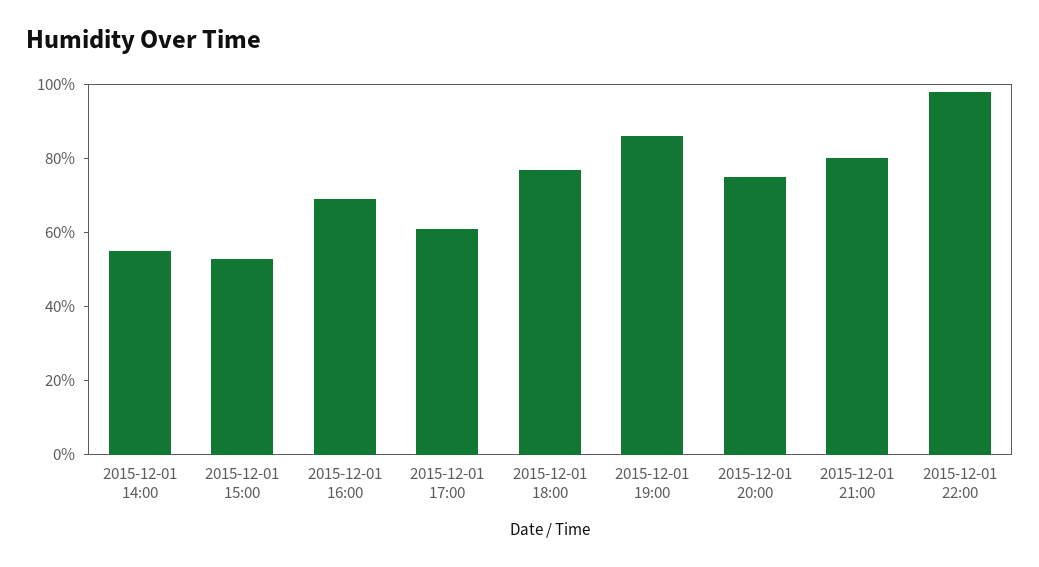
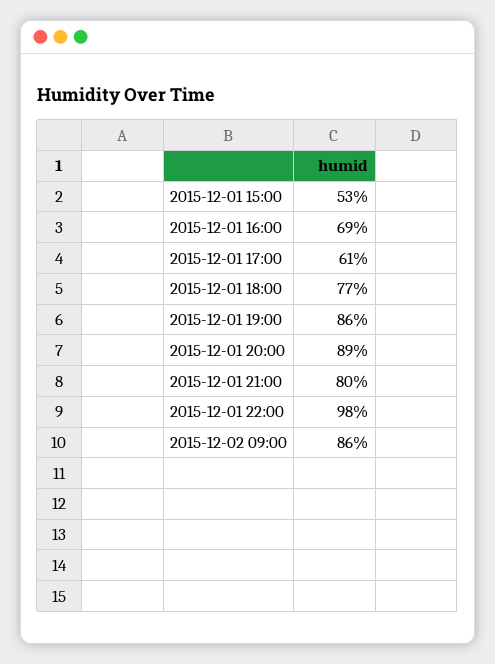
2015-12-01 14:00: 55 -> none
2015-12-01 20:00: 75 -> 89
2015-12-02 09:00: none -> 86

